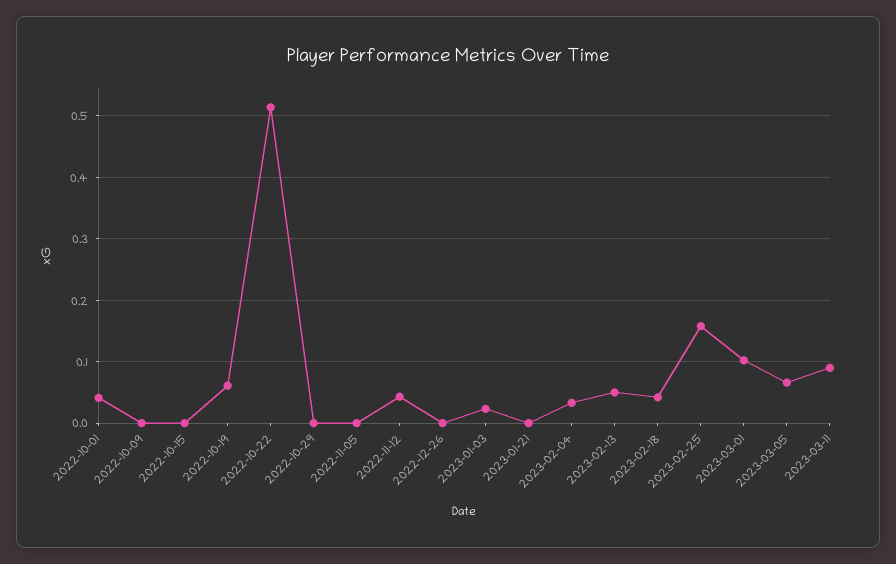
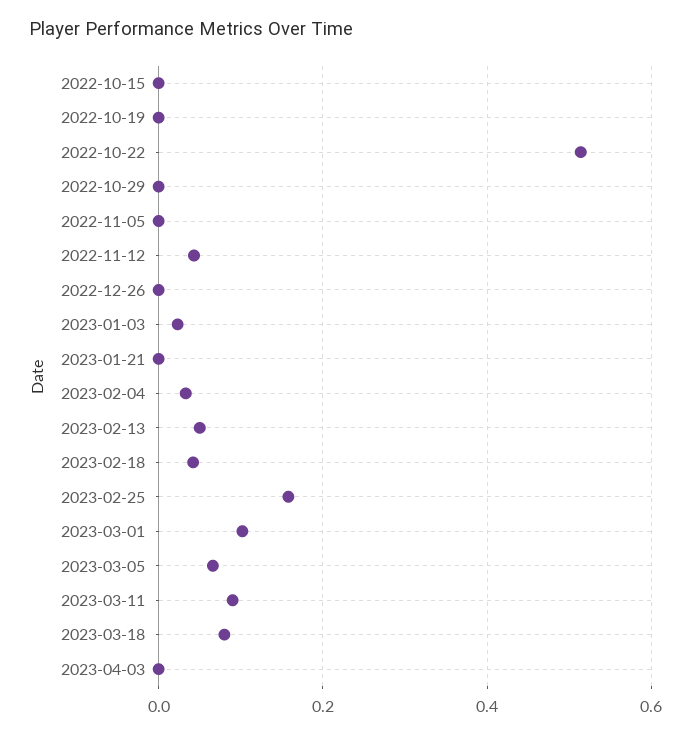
2022-10-01: 0.04 -> none
2022-10-09: 0 -> none
2022-10-19: 0.06 -> 0
2023-03-18: none -> 0.08
2023-04-03: none -> 0

